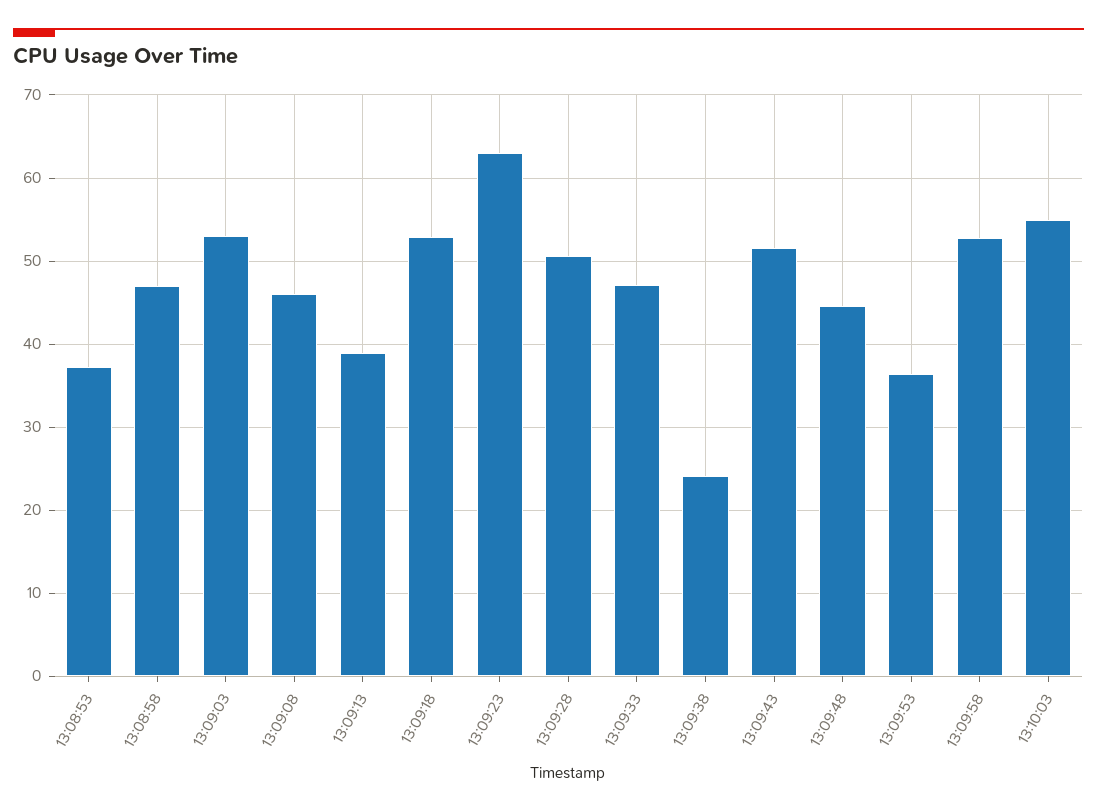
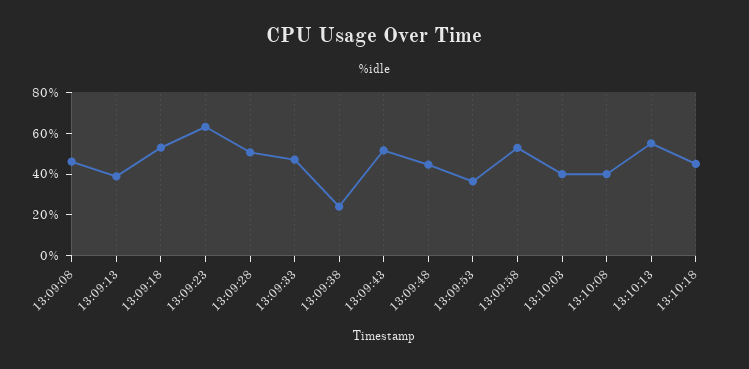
13:08:53: 37 -> none
13:08:58: 47 -> none
13:09:03: 53 -> none
13:10:03: 55 -> 40
13:10:08: none -> 40
13:10:13: none -> 55
13:10:18: none -> 45

